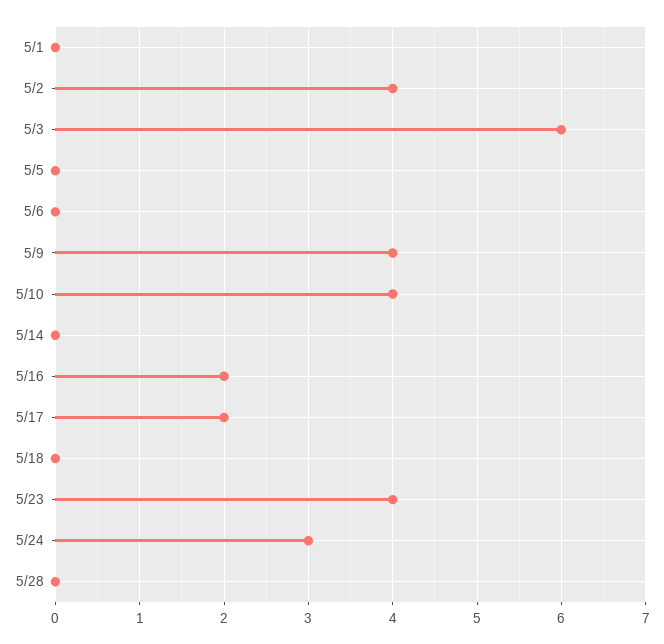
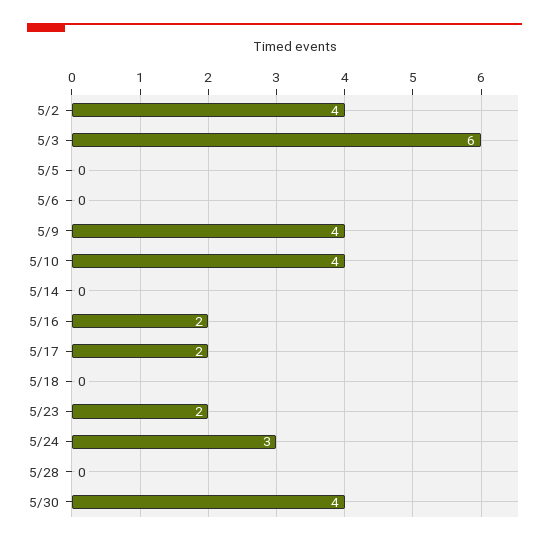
5/1: 0 -> none
5/23: 4 -> 2
5/30: none -> 4

